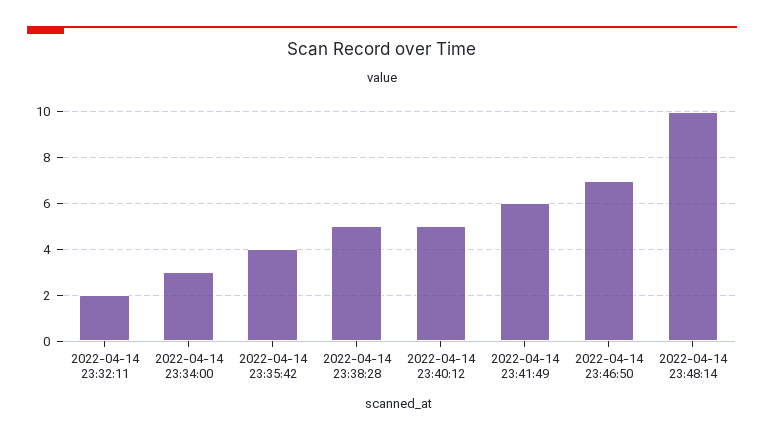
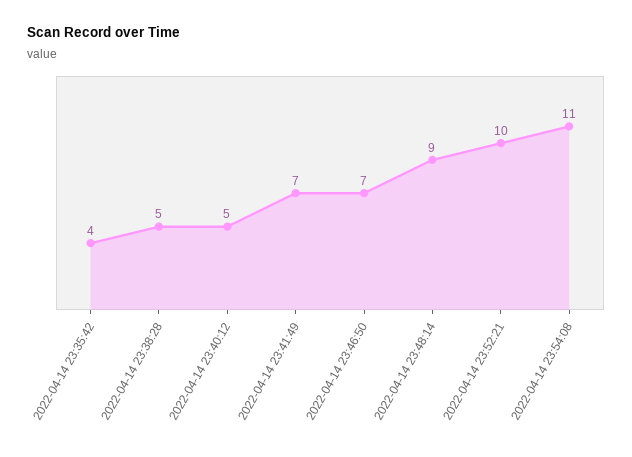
2022-04-14 23:32:11: 2 -> none
2022-04-14 23:34:00: 3 -> none
2022-04-14 23:41:49: 6 -> 7
2022-04-14 23:48:14: 10 -> 9
2022-04-14 23:52:21: none -> 10
2022-04-14 23:54:08: none -> 11

